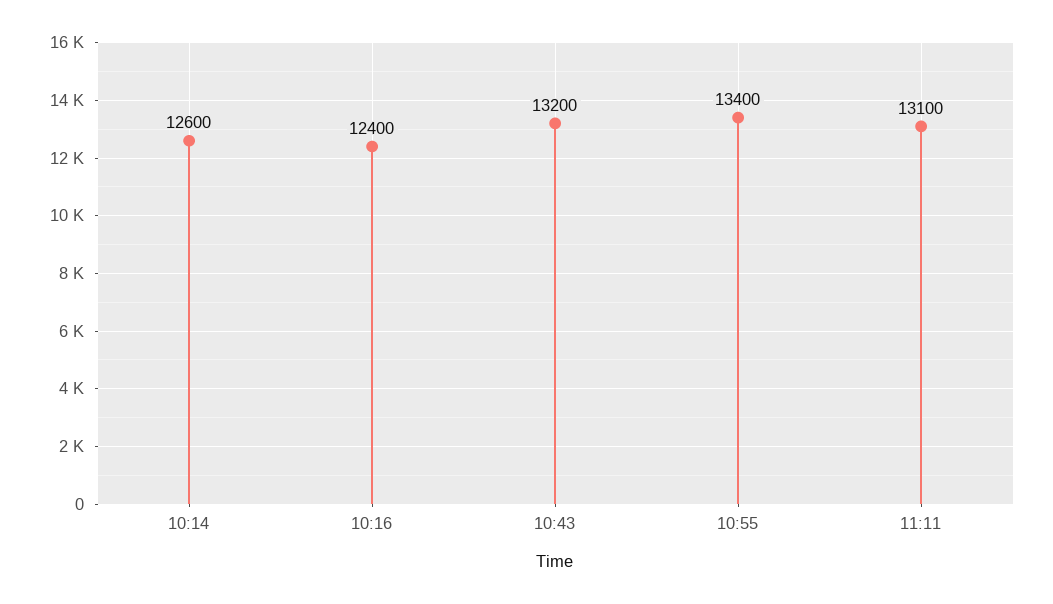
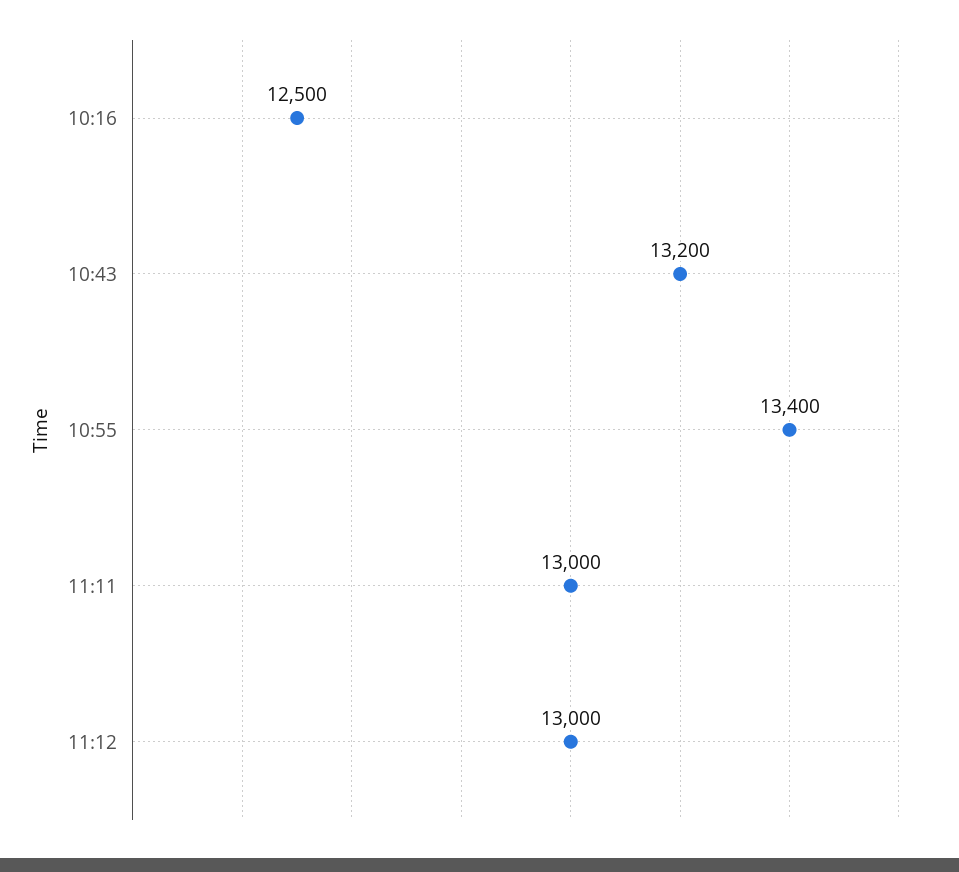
10:14: 12600 -> none
10:16: 12400 -> 12500
11:11: 13100 -> 13000
11:12: none -> 13000

